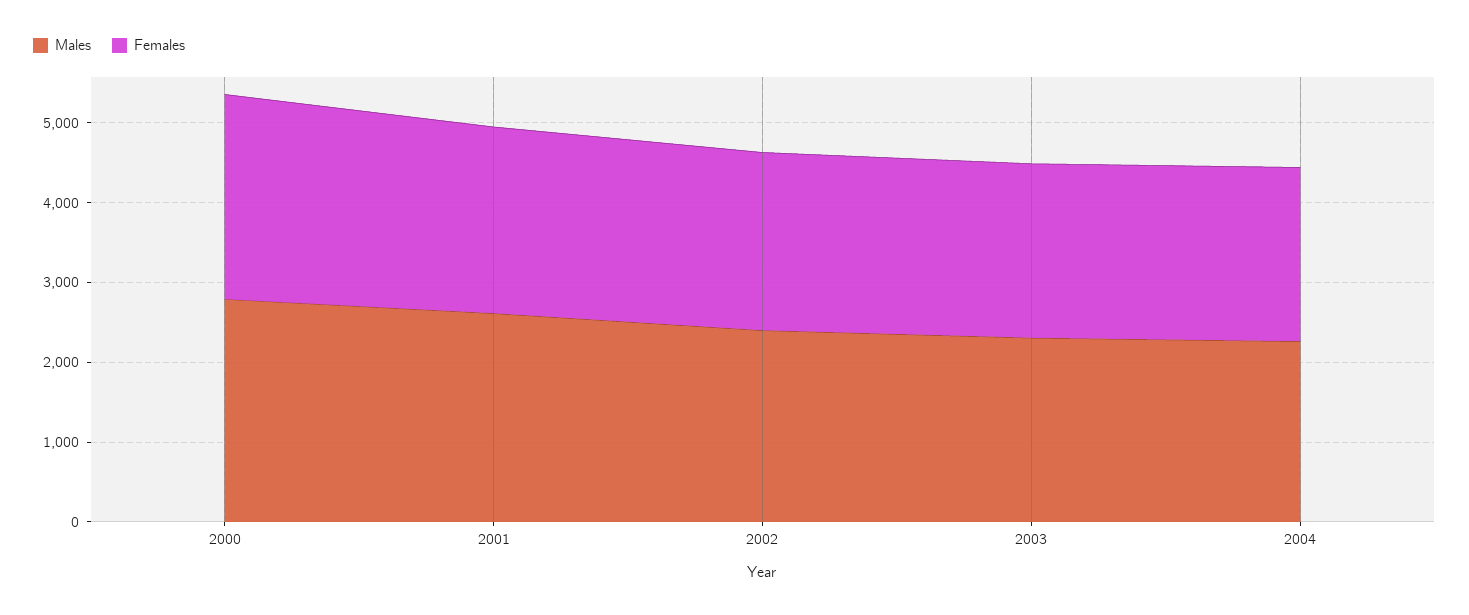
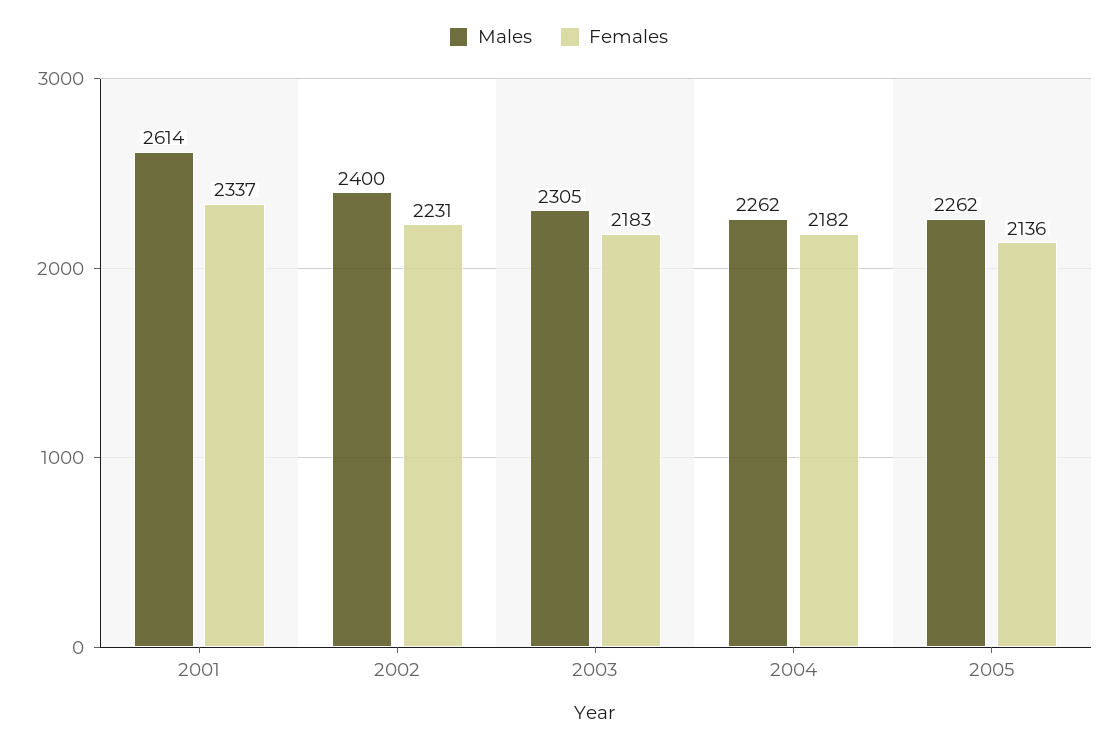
Males, 2000: 2800 -> none
Females, 2000: 2600 -> none
Males, 2005: none -> 2262
Females, 2005: none -> 2136

